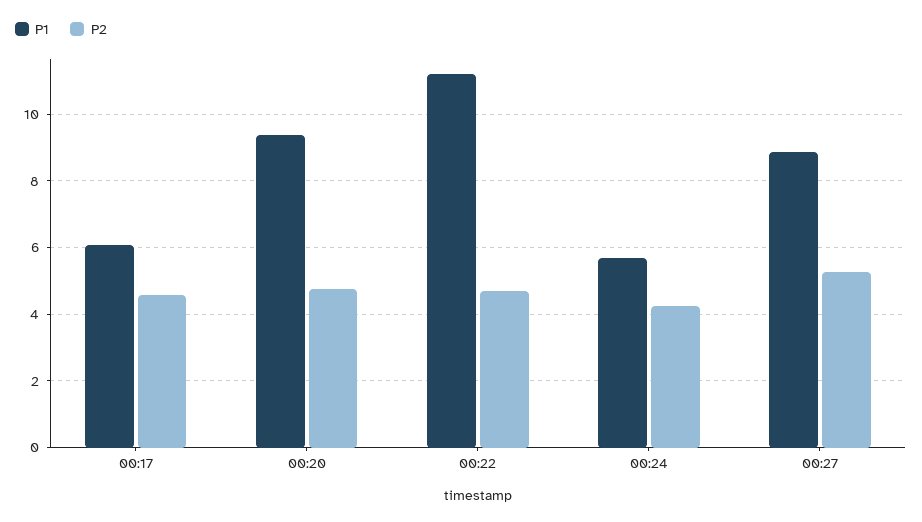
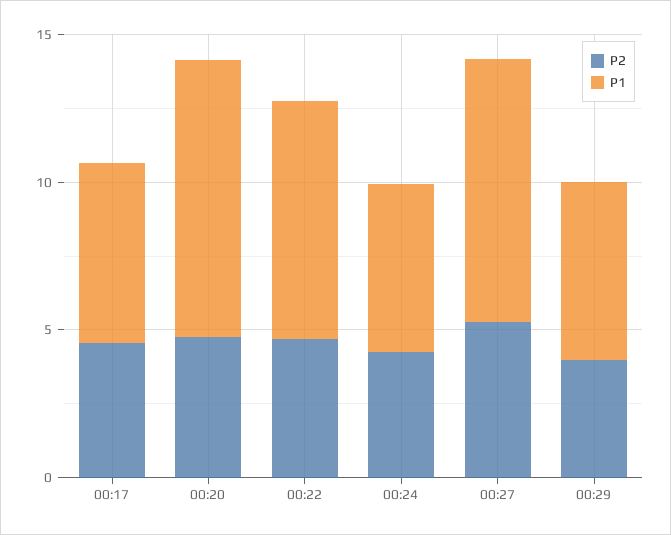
P1, 00:22: 11.2 -> 8
P2, 00:29: none -> 4
P1, 00:29: none -> 6

